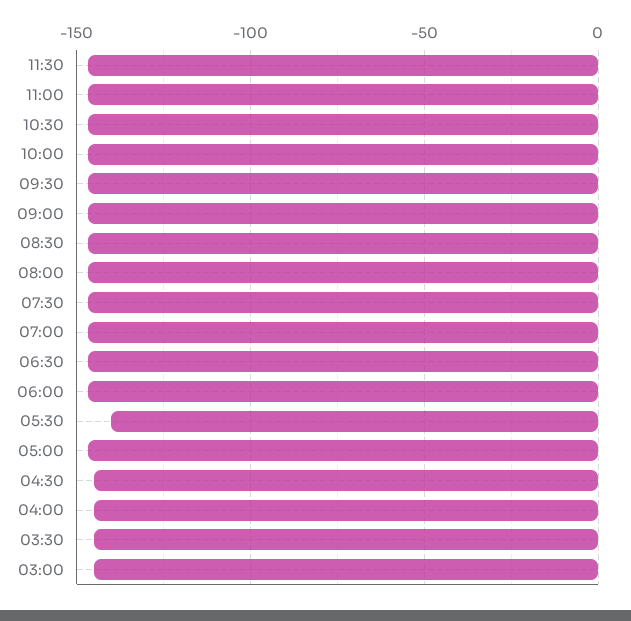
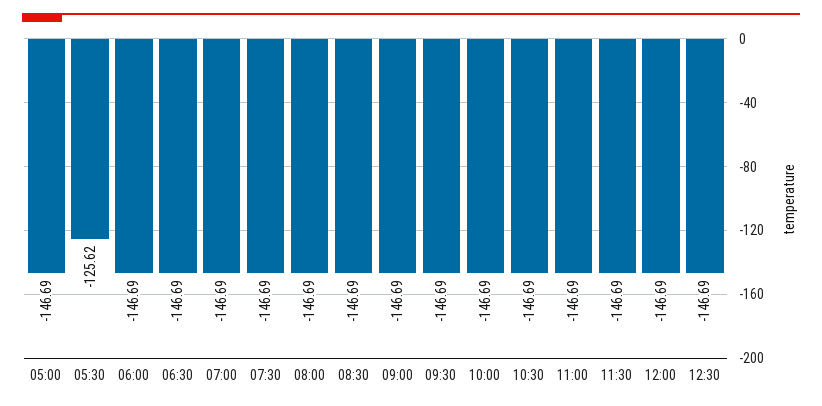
05:30: -140 -> -125.62
04:30: -145 -> none
04:00: -145 -> none
03:30: -145 -> none
03:00: -145 -> none
12:00: none -> -146.69
12:30: none -> -146.69

